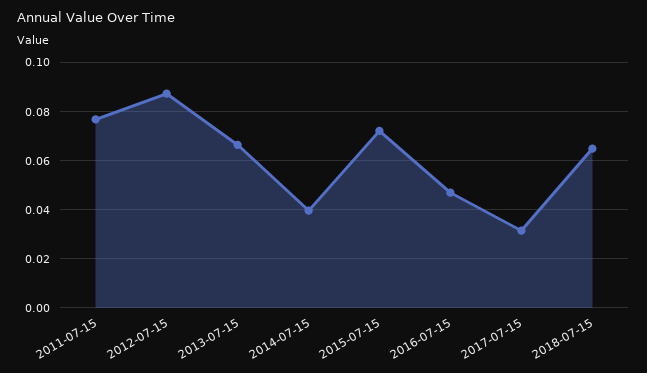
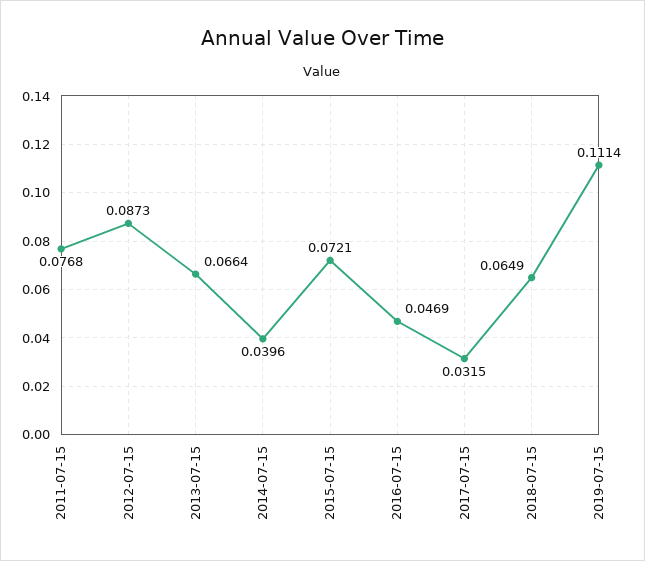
2019-07-15: none -> 0.1114

